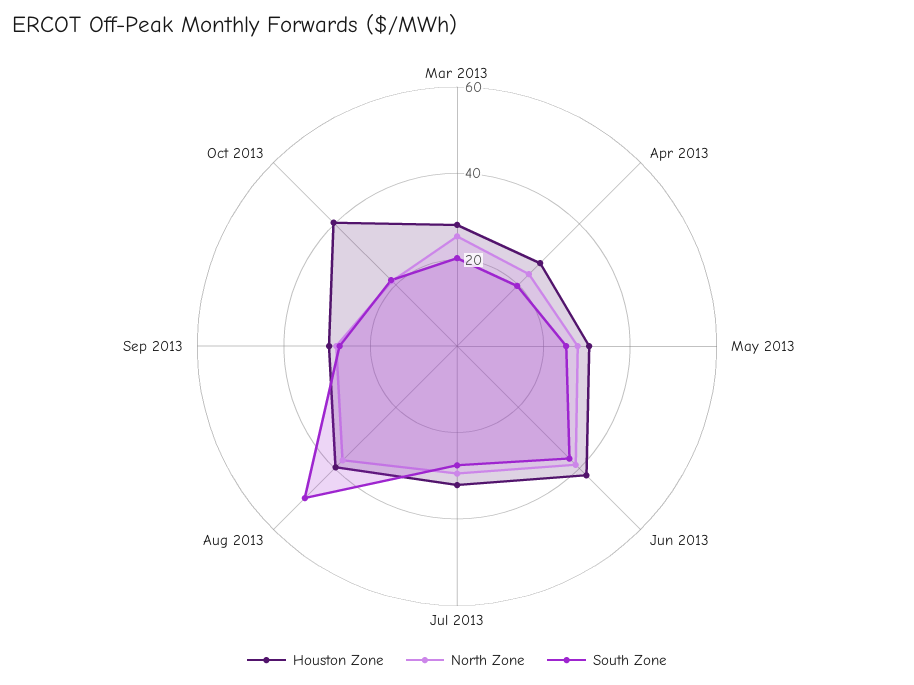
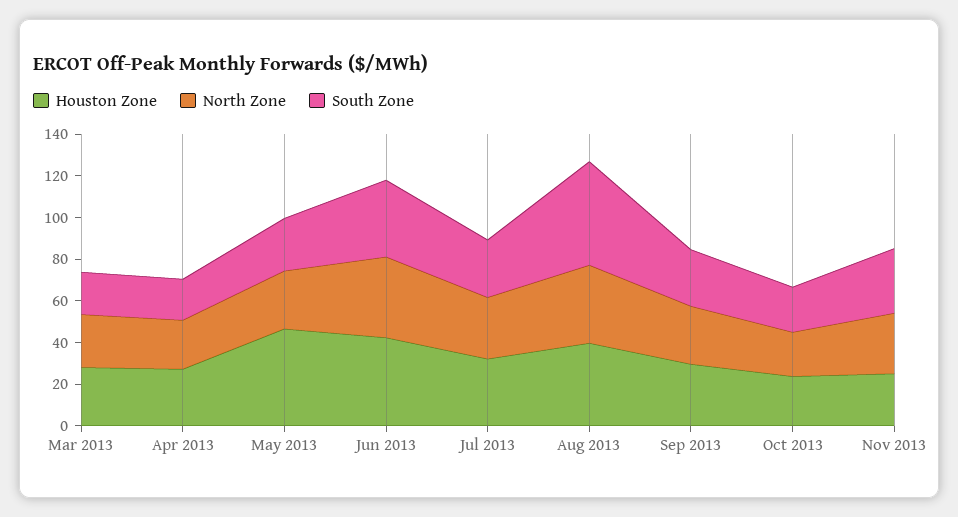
Houston Zone, May 2013: 30 -> 45
Houston Zone, Oct 2013: 40 -> 25
Houston Zone, Nov 2013: none -> 25
North Zone, Nov 2013: none -> 30
South Zone, Nov 2013: none -> 30

